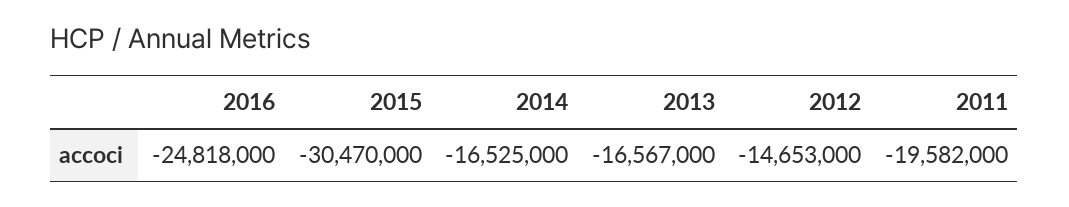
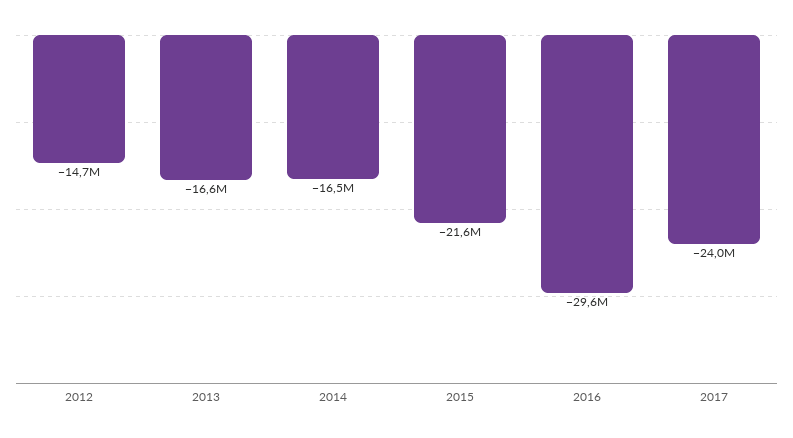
2016: -24818000 -> -29600000
2015: -30470000 -> -21600000
2011: -19582000 -> none
2017: none -> -24000000

